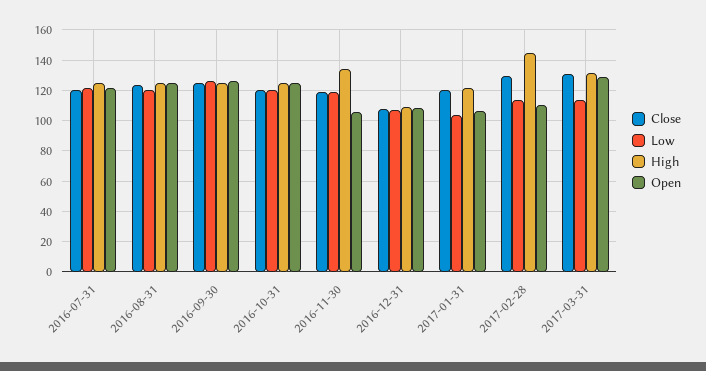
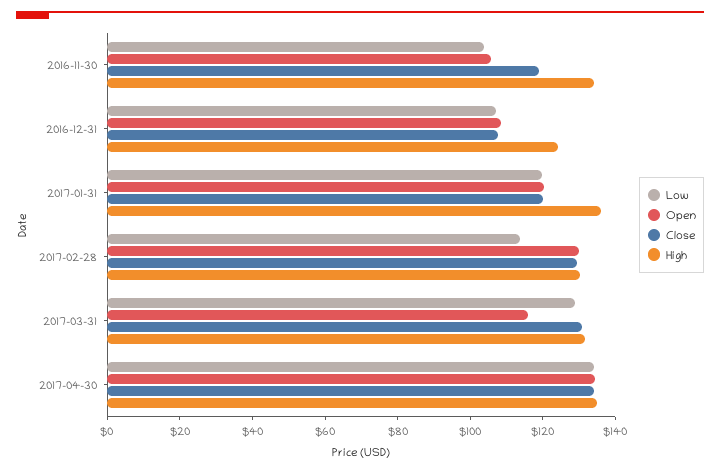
Close, 2016-07-31: 120 -> none
Low, 2016-07-31: 120 -> none
High, 2016-07-31: 125 -> none
Open, 2016-07-31: 120 -> none
Close, 2016-08-31: 125 -> none
Low, 2016-08-31: 120 -> none
High, 2016-08-31: 125 -> none
Open, 2016-08-31: 125 -> none
Close, 2016-09-30: 125 -> none
Low, 2016-09-30: 125 -> none
High, 2016-09-30: 125 -> none
Open, 2016-09-30: 125 -> none
Close, 2016-10-31: 120 -> none
Low, 2016-10-31: 120 -> none
High, 2016-10-31: 125 -> none
Open, 2016-10-31: 125 -> none
Low, 2016-11-30: 120 -> 105
High, 2016-12-31: 110 -> 125
Low, 2017-01-31: 105 -> 120
High, 2017-01-31: 120 -> 135
Open, 2017-01-31: 105 -> 120
High, 2017-02-28: 145 -> 130
Open, 2017-02-28: 110 -> 130
Low, 2017-03-31: 115 -> 130
Open, 2017-03-31: 130 -> 115
Low, 2017-04-30: none -> 135
Open, 2017-04-30: none -> 135
Close, 2017-04-30: none -> 135
High, 2017-04-30: none -> 135

